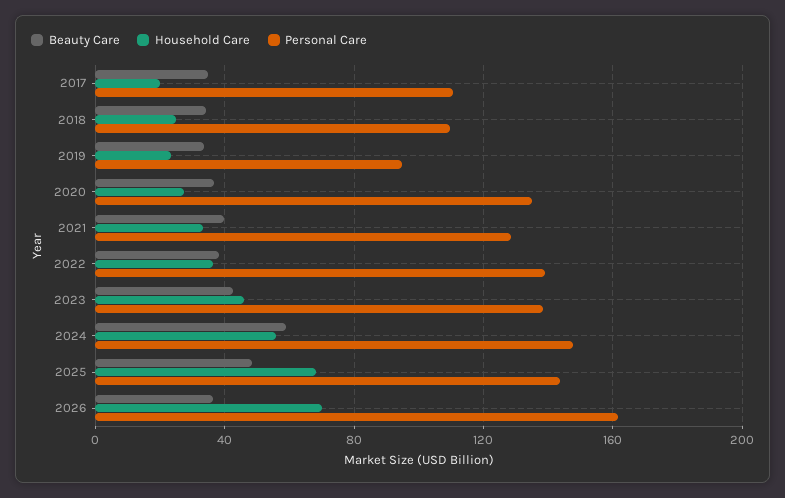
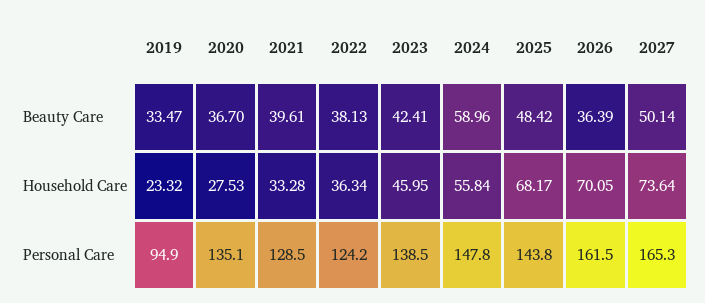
Beauty Care, 2017: 35 -> none
Household Care, 2017: 20 -> none
Personal Care, 2017: 110 -> none
Beauty Care, 2018: 35 -> none
Household Care, 2018: 25 -> none
Personal Care, 2018: 110 -> none
Personal Care, 2022: 140 -> 124.2
Beauty Care, 2027: none -> 50.14
Household Care, 2027: none -> 73.64
Personal Care, 2027: none -> 165.3

